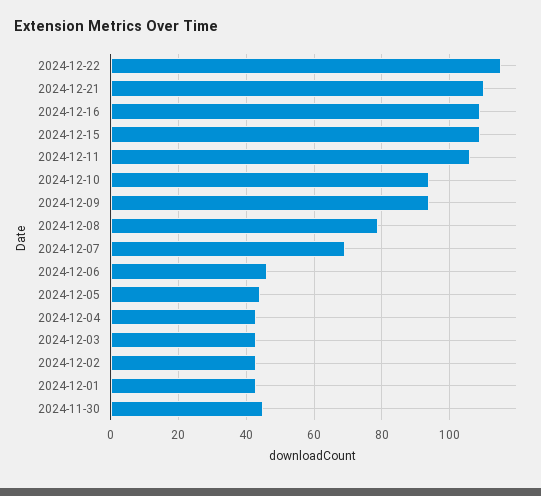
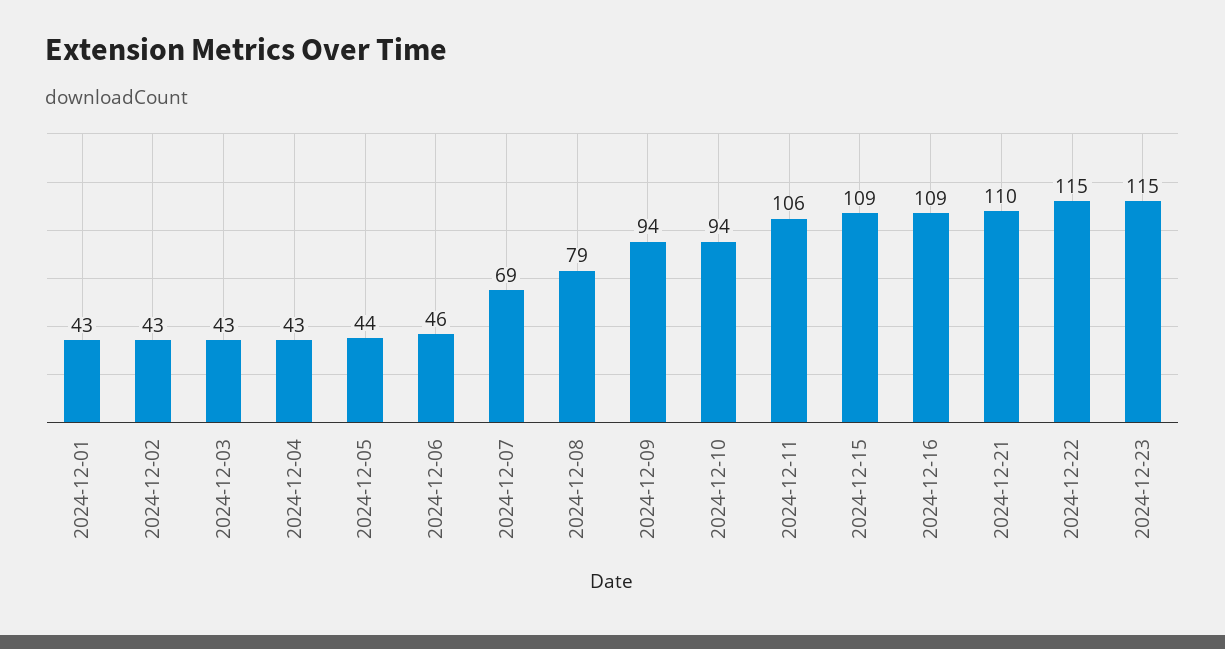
2024-11-30: 45 -> none
2024-12-23: none -> 115

